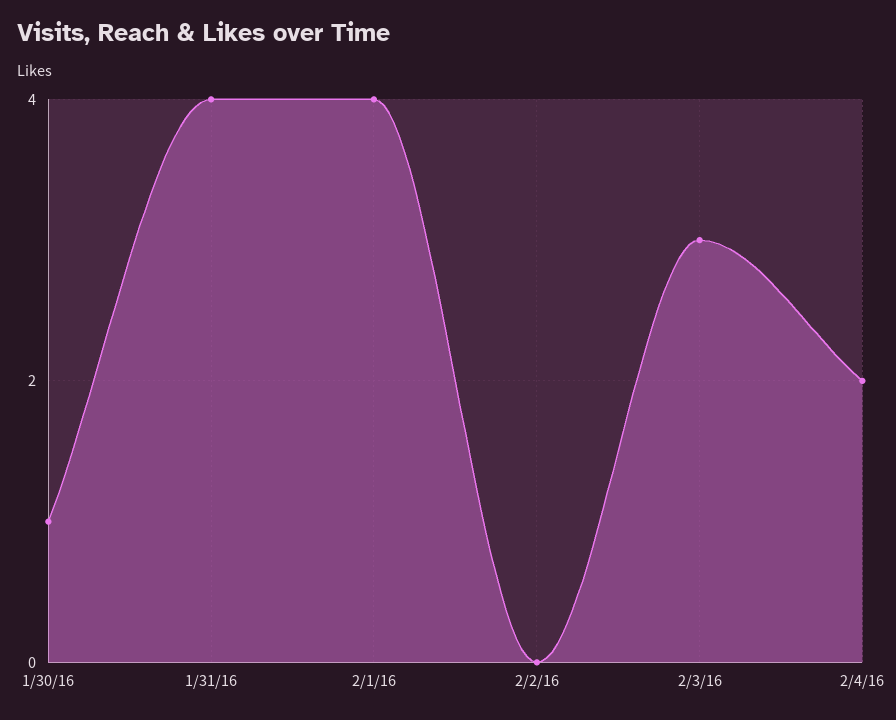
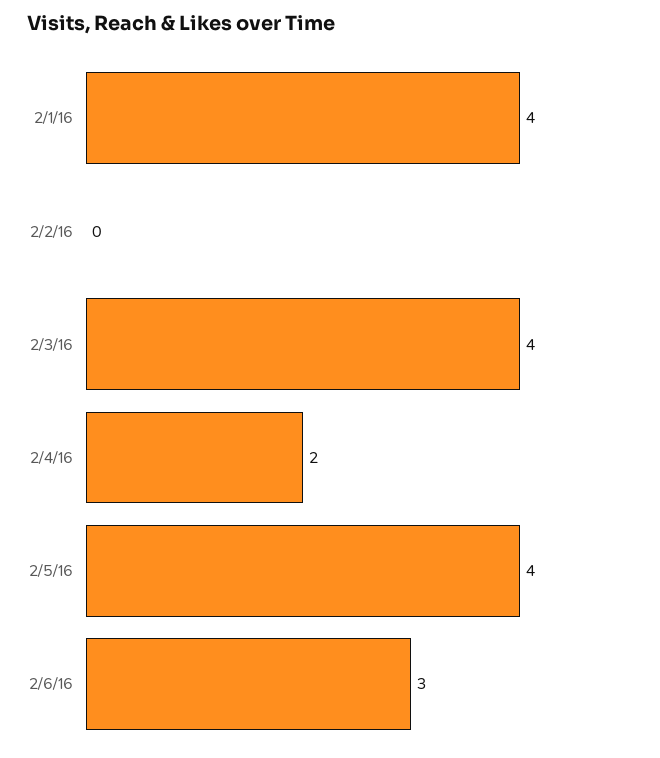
1/30/16: 1 -> none
1/31/16: 4 -> none
2/3/16: 3 -> 4
2/5/16: none -> 4
2/6/16: none -> 3

